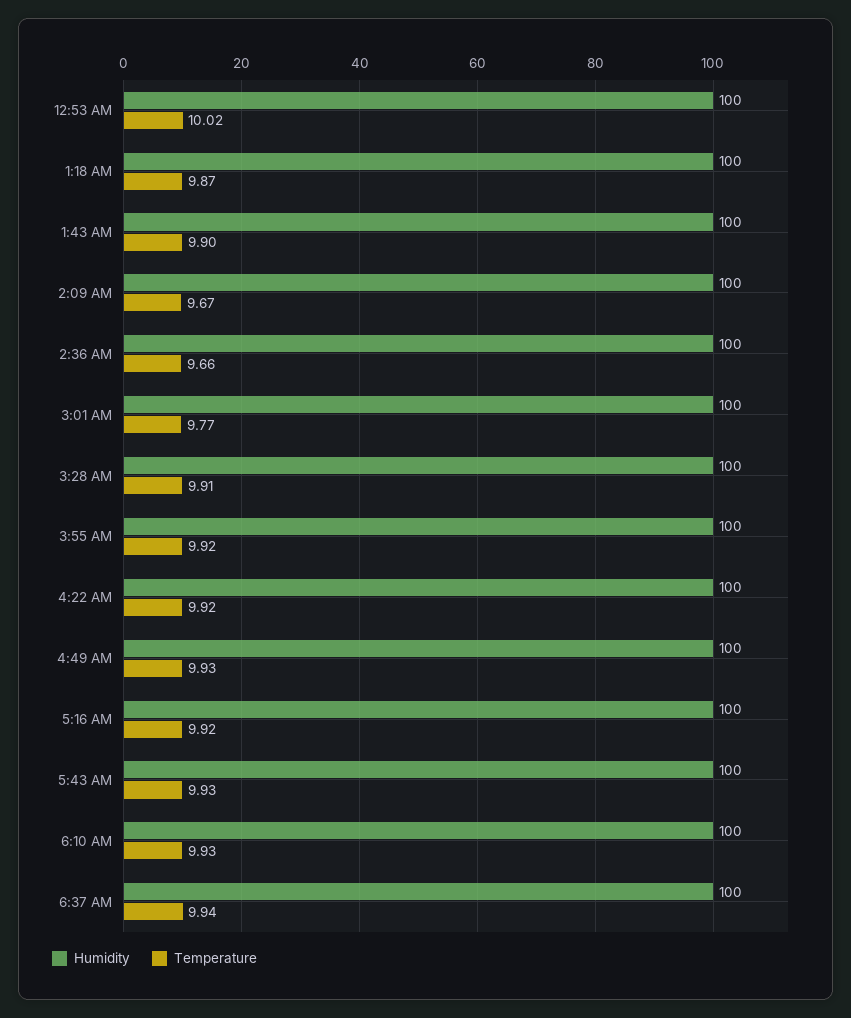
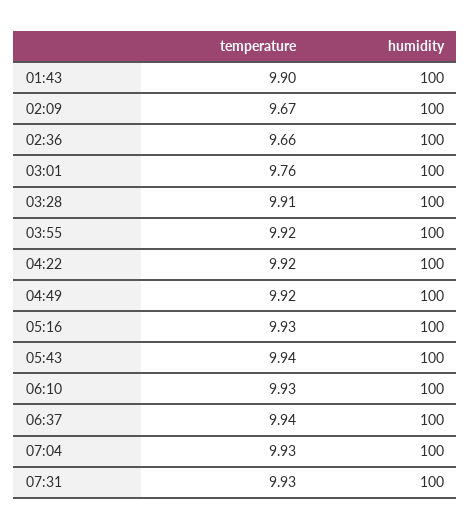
Humidity, 12:53 AM: 100 -> none
Temperature, 12:53 AM: 10.02 -> none
Humidity, 1:18 AM: 100 -> none
Temperature, 1:18 AM: 9.87 -> none
Temperature, 3:01 AM: 9.77 -> 9.76
Temperature, 4:49 AM: 9.93 -> 9.92
Temperature, 5:16 AM: 9.92 -> 9.93
Temperature, 5:43 AM: 9.93 -> 9.94
Temperature, 07:04: none -> 9.93
Humidity, 07:04: none -> 100
Temperature, 07:31: none -> 9.93
Humidity, 07:31: none -> 100

